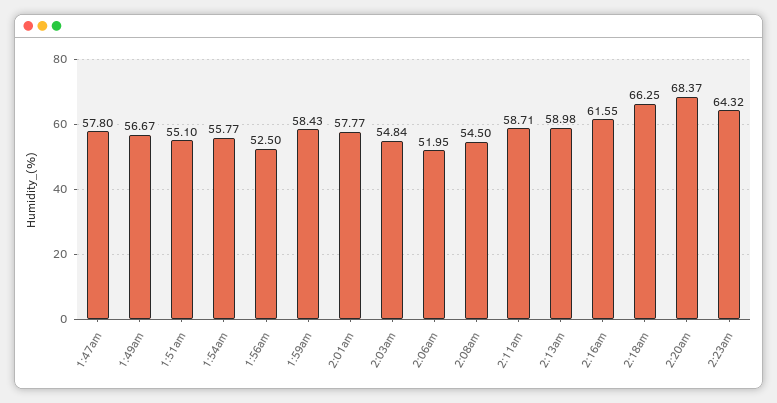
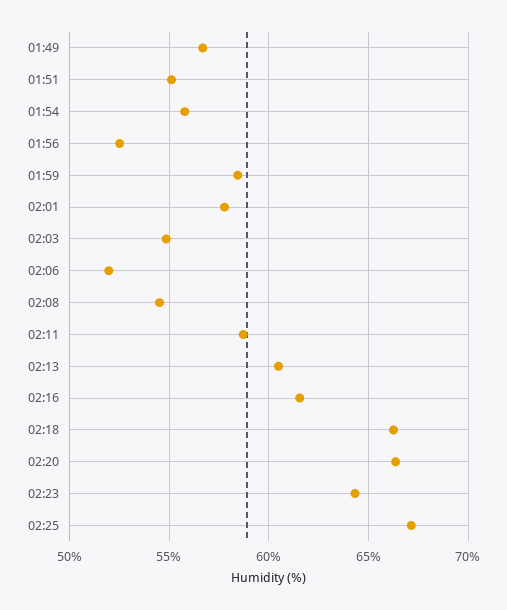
1:47am: 57.8 -> none
2:13am: 58.98 -> 60.5
2:20am: 68.37 -> 66.5
02:25: none -> 67

